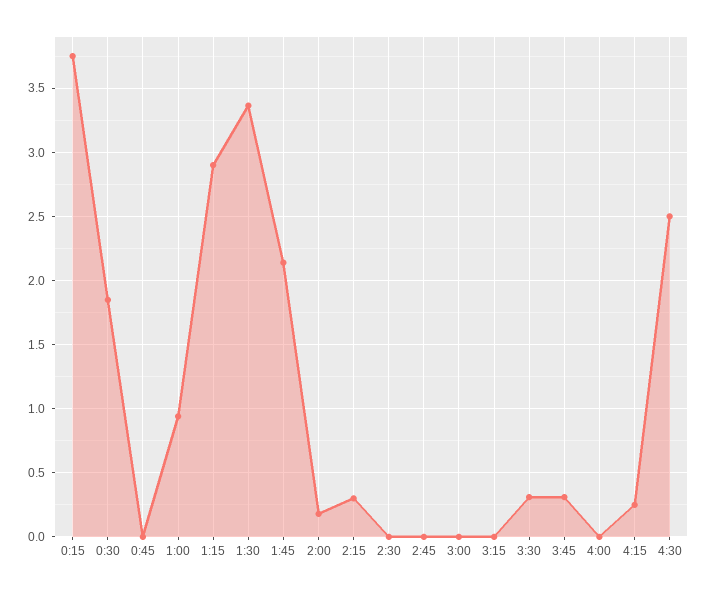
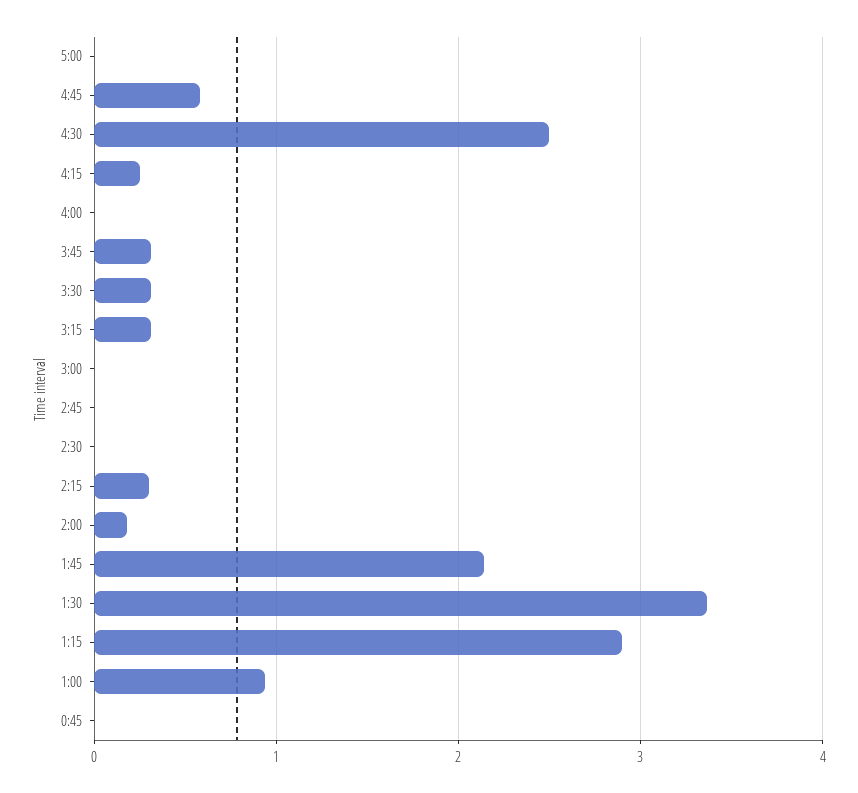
0:15: 3.75 -> none
0:30: 1.85 -> none
3:15: 0 -> 0.3
5:00: none -> 0
4:45: none -> 0.6

